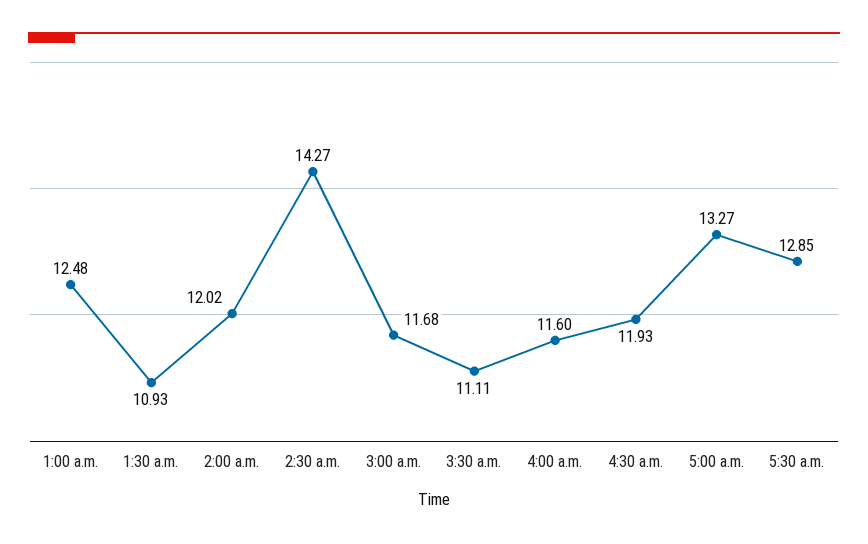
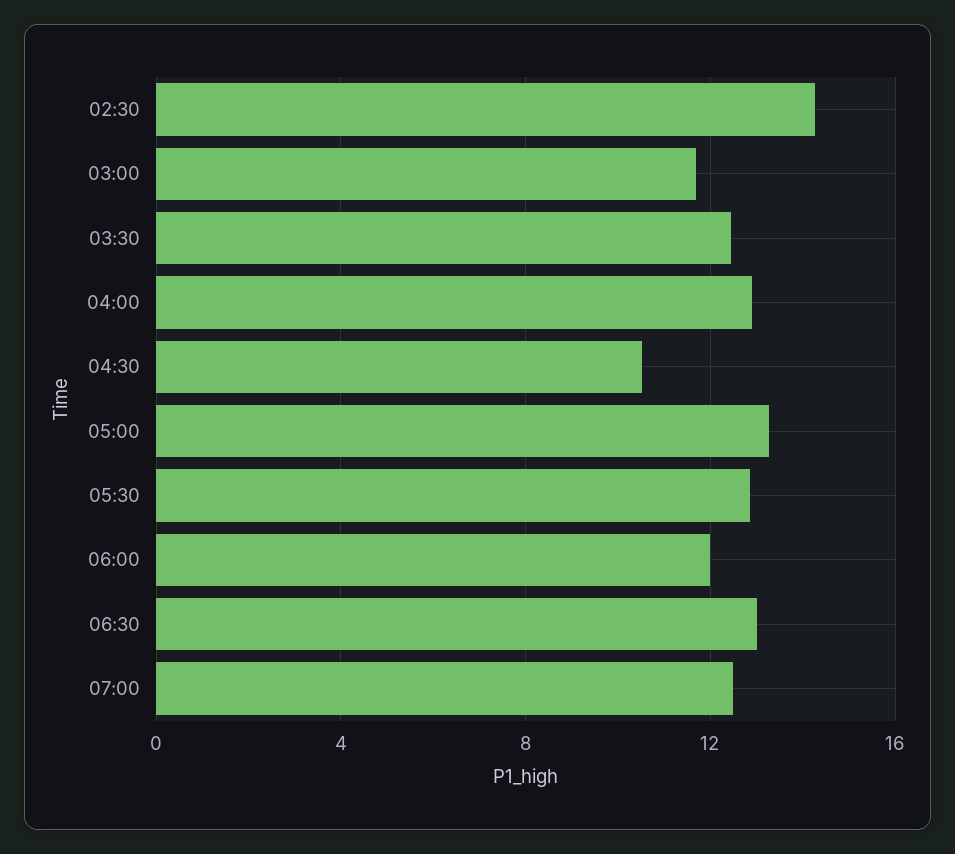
1:00 a.m.: 12.48 -> none
1:30 a.m.: 10.93 -> none
2:00 a.m.: 12.02 -> none
3:30 a.m.: 11.11 -> 12.5
4:00 a.m.: 11.6 -> 13
4:30 a.m.: 11.93 -> 10.5
06:00: none -> 12
06:30: none -> 13
07:00: none -> 12.5

